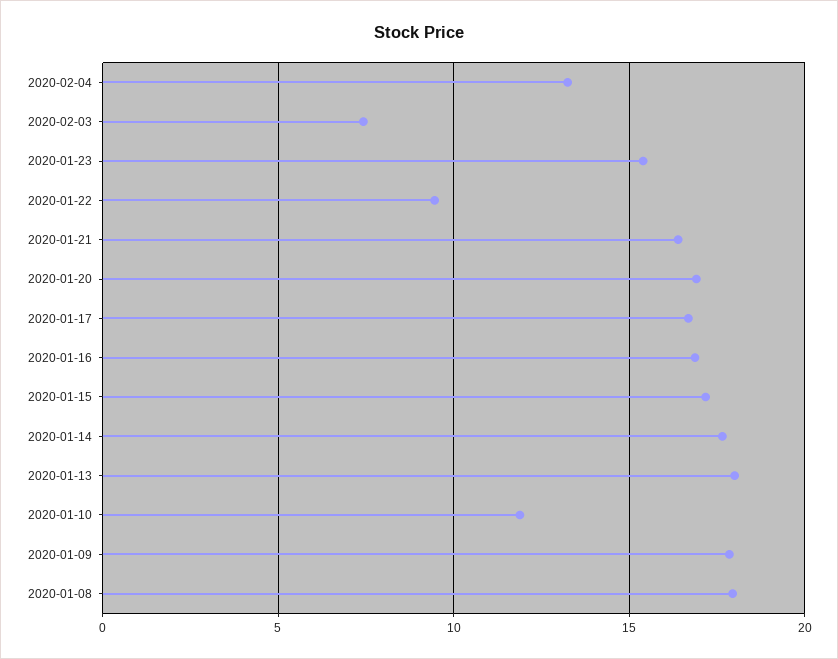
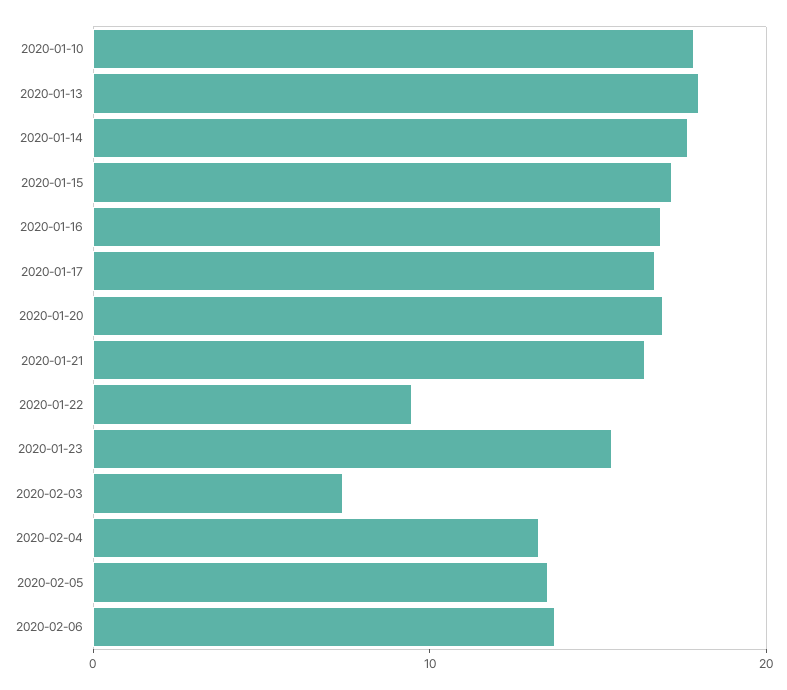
2020-01-10: 12 -> 18
2020-01-09: 18 -> none
2020-01-08: 18 -> none
2020-02-05: none -> 14
2020-02-06: none -> 14

